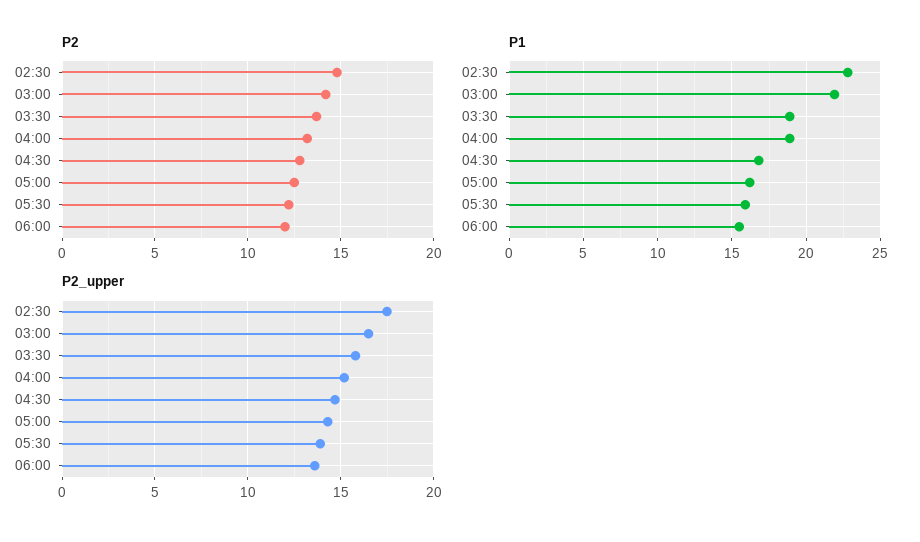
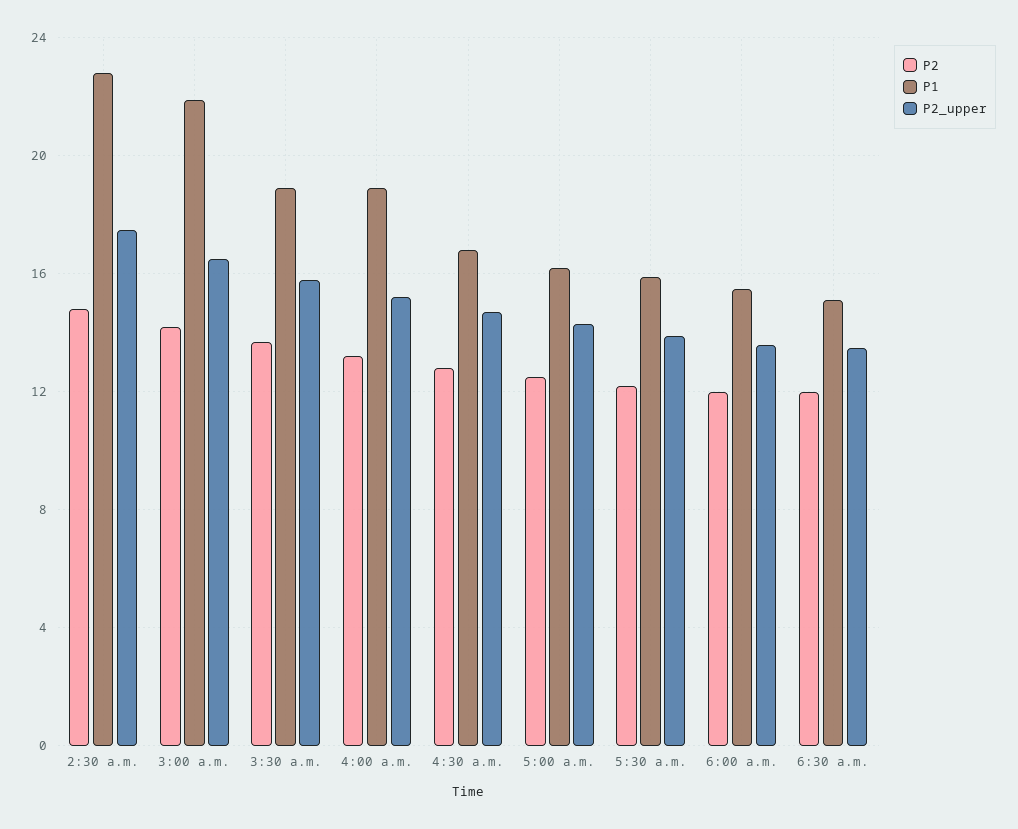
P2, 6:30 a.m.: none -> 12
P1, 6:30 a.m.: none -> 15
P2_upper, 6:30 a.m.: none -> 13.5

